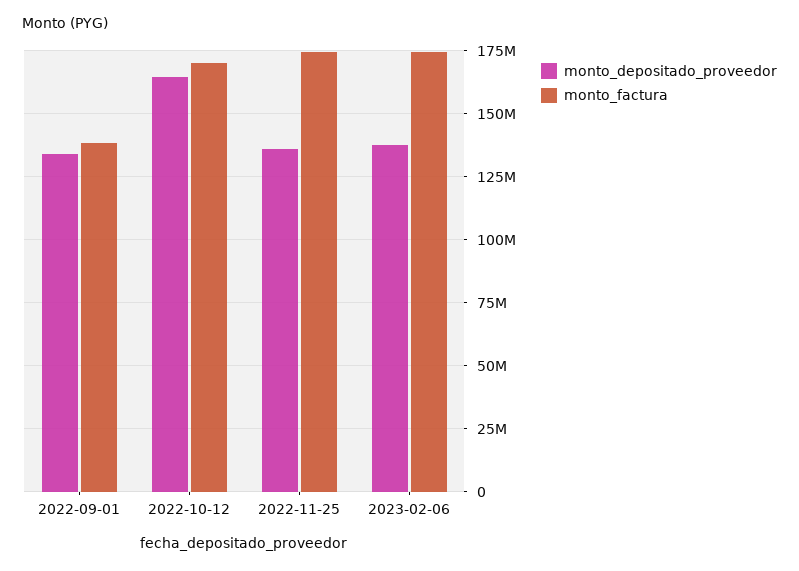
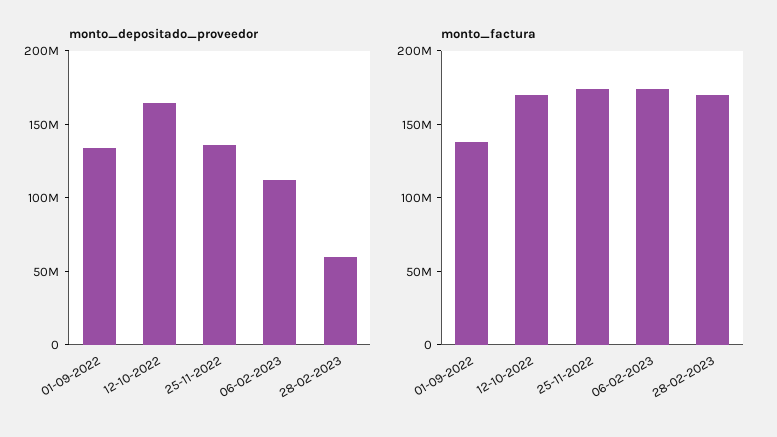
monto_depositado_proveedor, 2023-02-06: 137500000 -> 110000000
monto_depositado_proveedor, 28-02-2023: none -> 60000000
monto_factura, 28-02-2023: none -> 170000000

